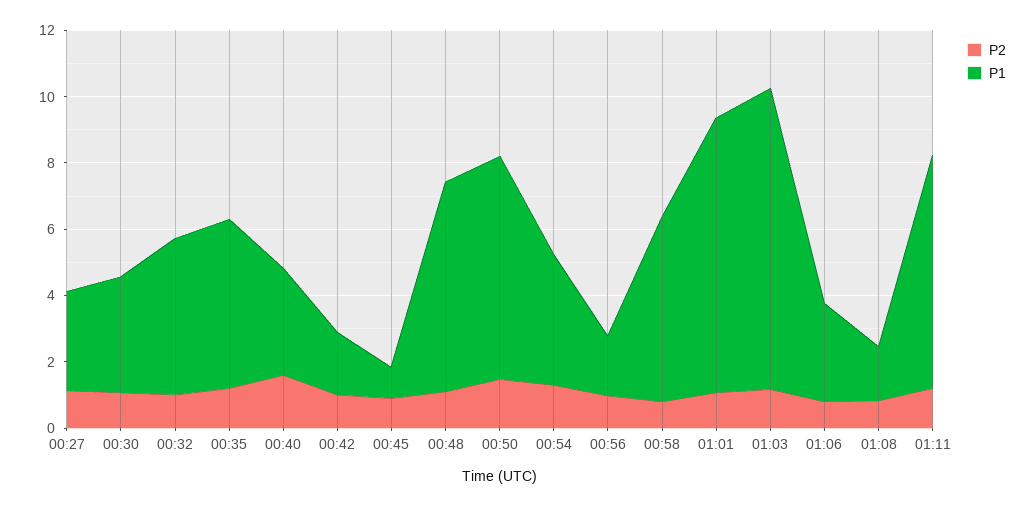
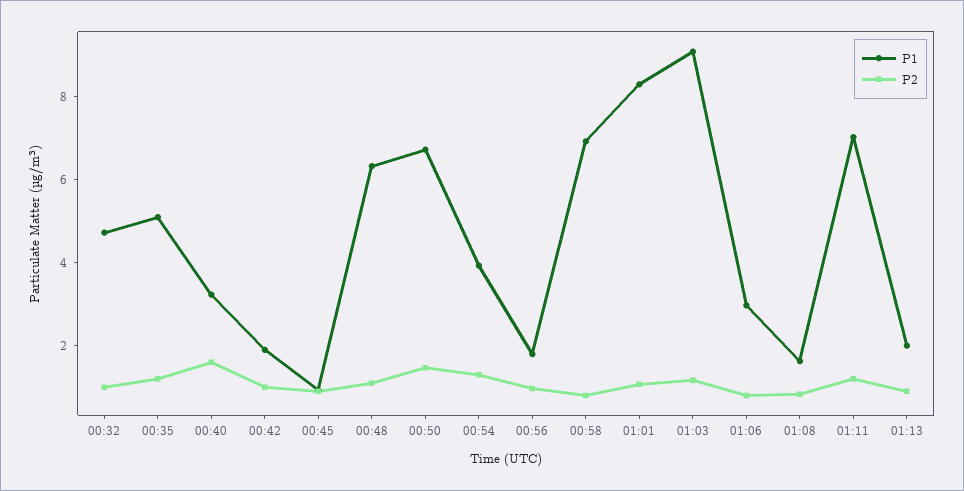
P2, 00:27: 1 -> none
P1, 00:27: 3 -> none
P2, 00:30: 1 -> none
P1, 00:30: 3.5 -> none
P1, 00:58: 5.5 -> 7
P1, 01:13: none -> 2
P2, 01:13: none -> 1

